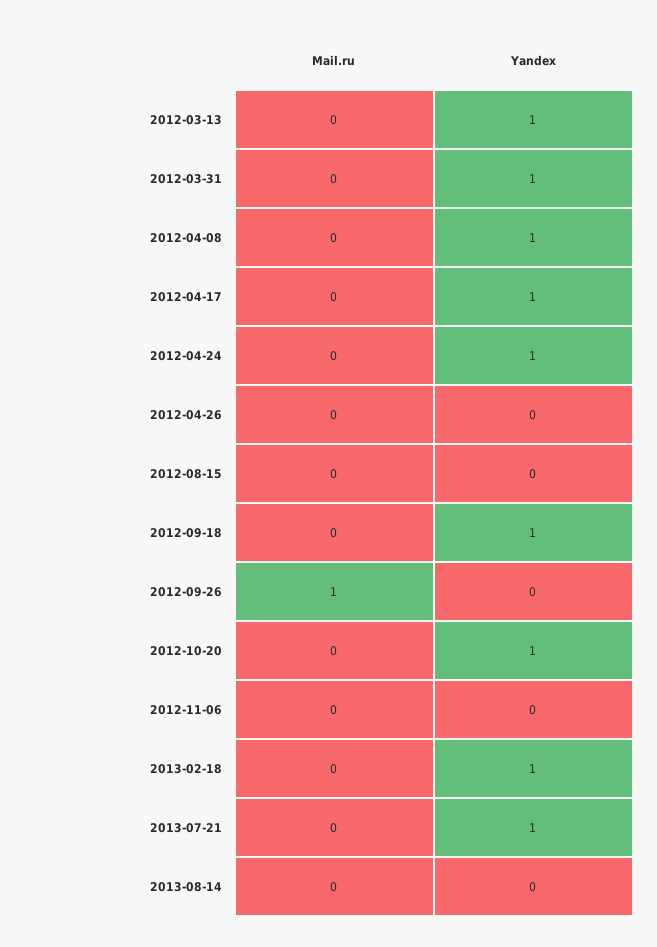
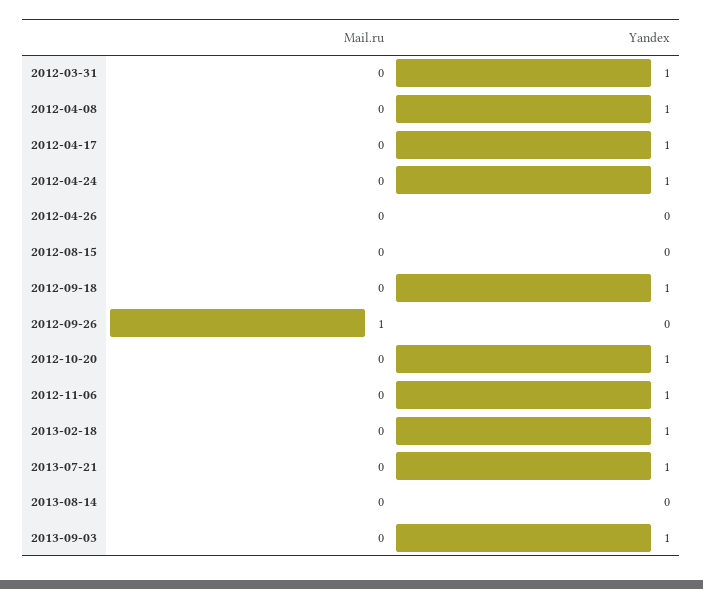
Mail.ru, 2012-03-13: 0 -> none
Yandex, 2012-03-13: 1 -> none
Yandex, 2012-11-06: 0 -> 1
Mail.ru, 2013-09-03: none -> 0
Yandex, 2013-09-03: none -> 1

